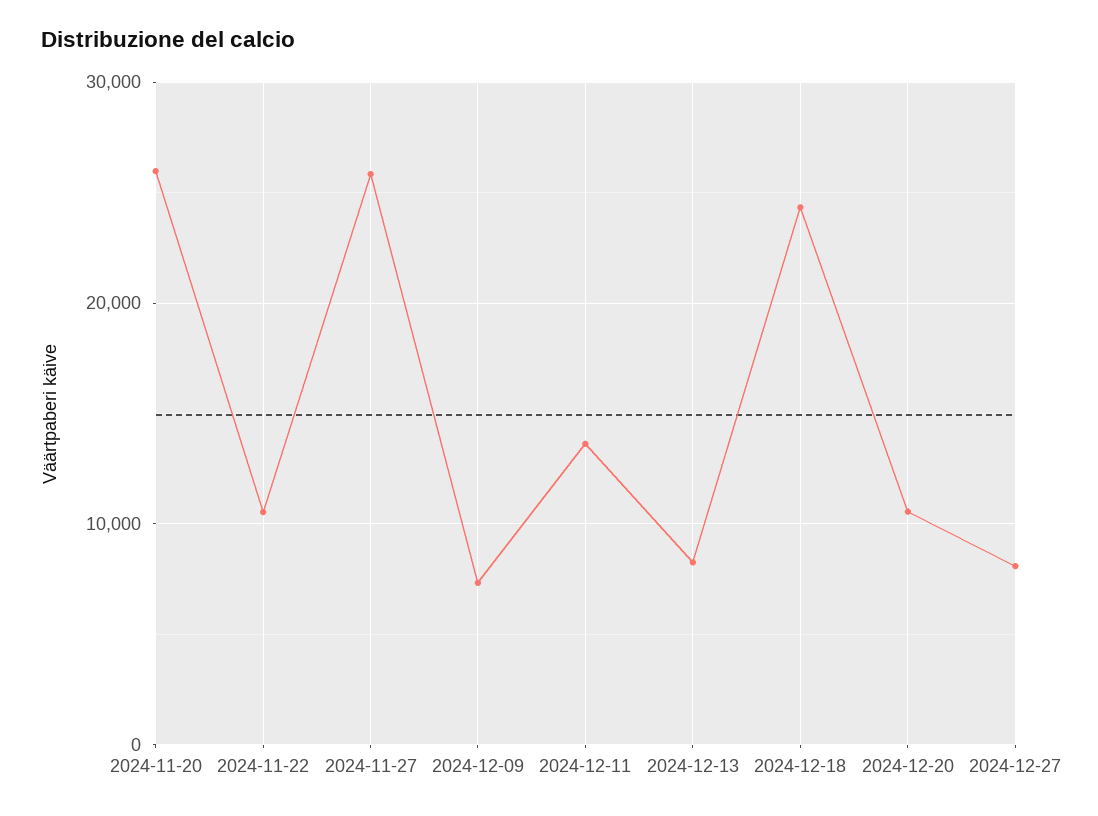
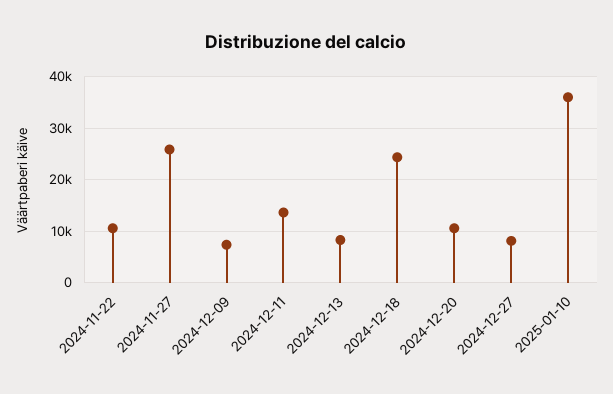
2024-11-20: 26000 -> none
2025-01-10: none -> 36000

